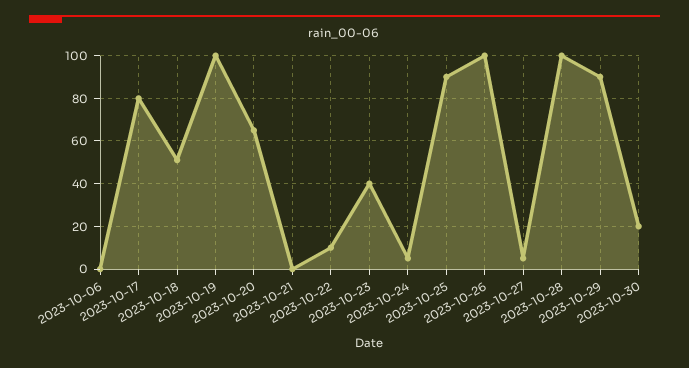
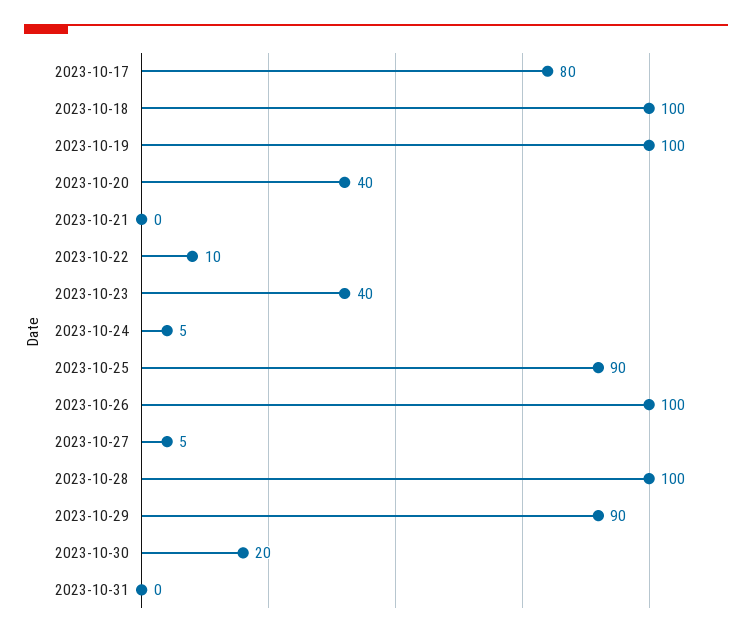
2023-10-06: 0 -> none
2023-10-18: 50 -> 100
2023-10-20: 65 -> 40
2023-10-31: none -> 0

